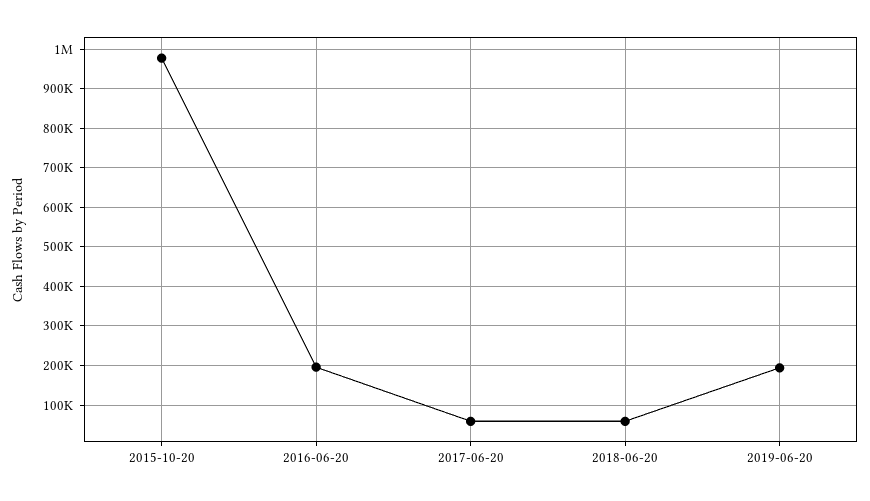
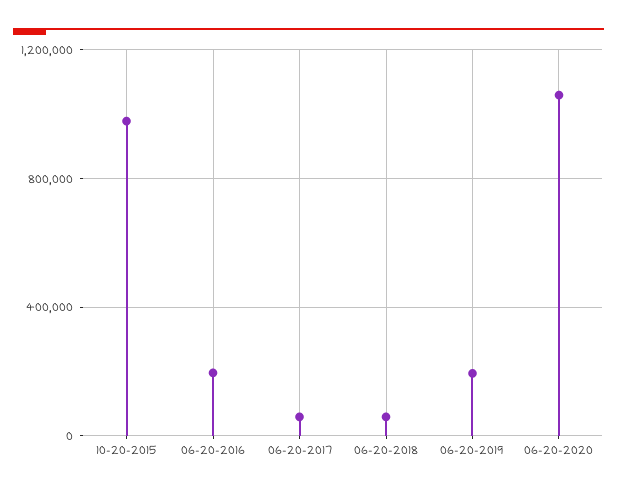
06-20-2020: none -> 1050000

